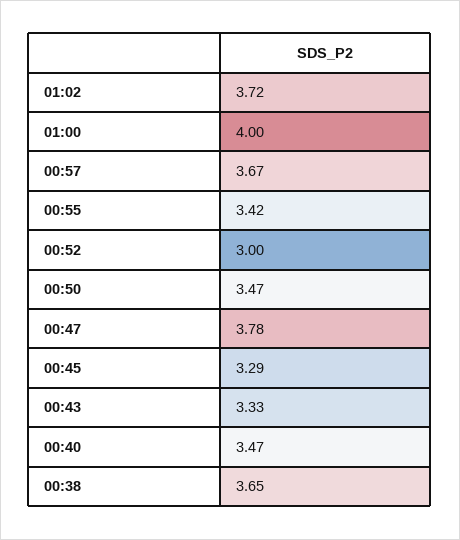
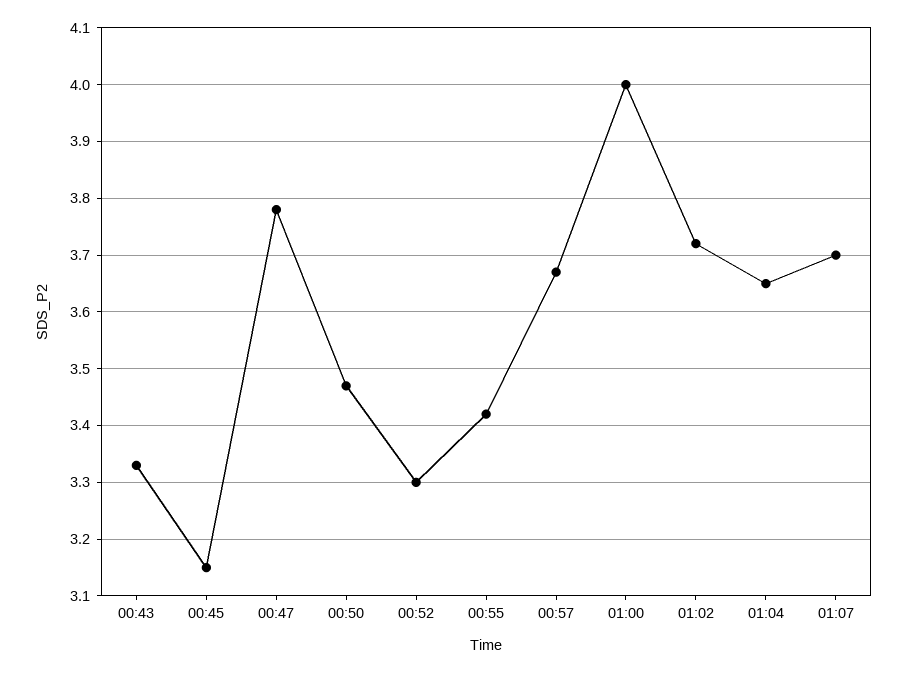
00:52: 3 -> 3.3
00:45: 3.29 -> 3.15
00:40: 3.47 -> none
00:38: 3.65 -> none
01:04: none -> 3.65
01:07: none -> 3.7

